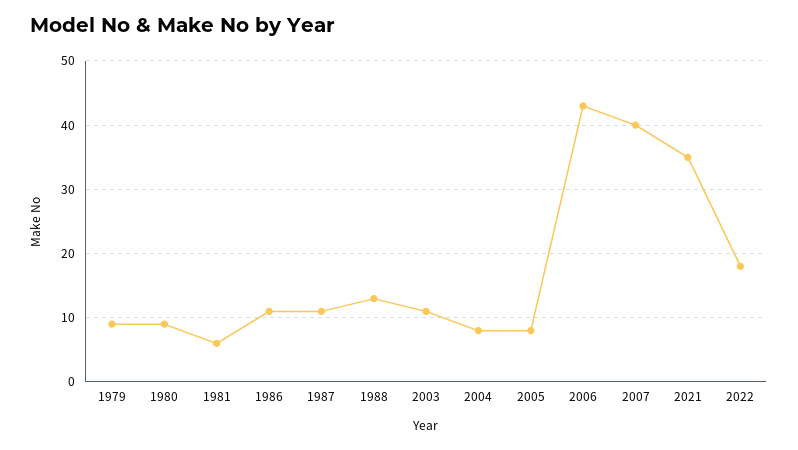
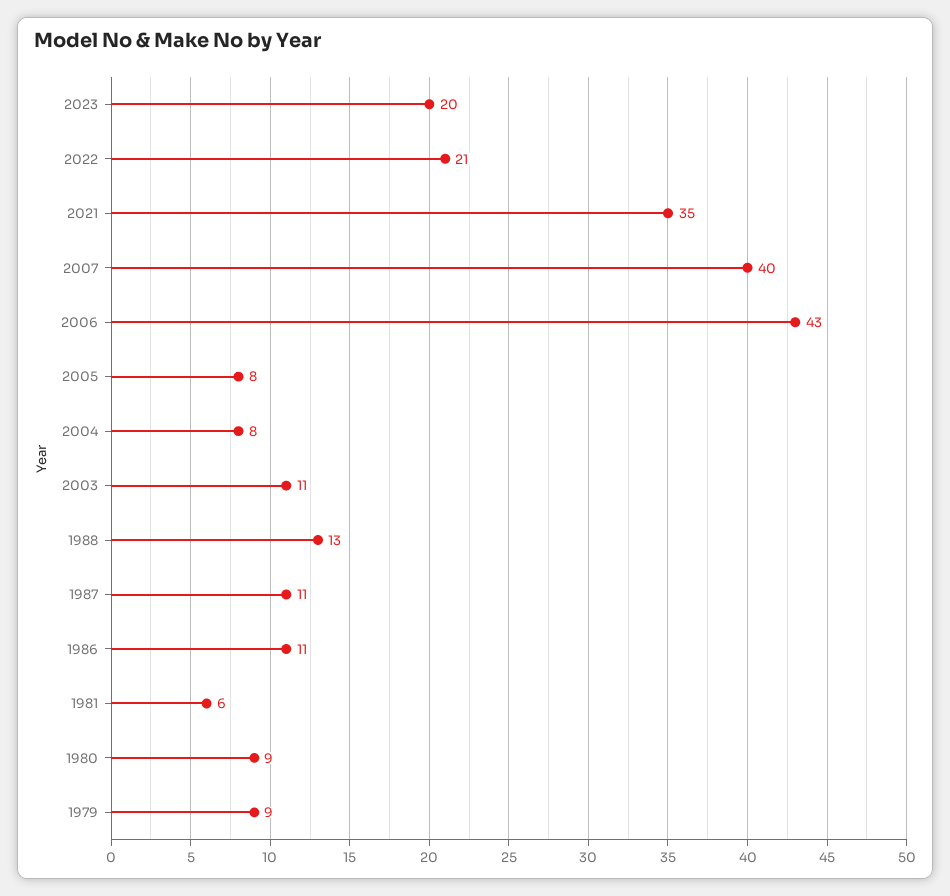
2022: 18 -> 21
2023: none -> 20

